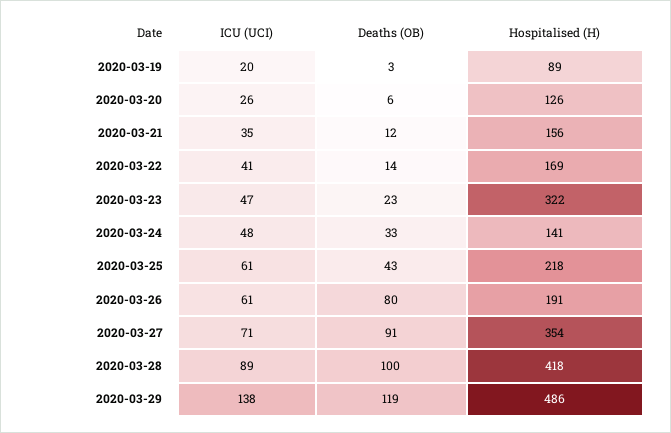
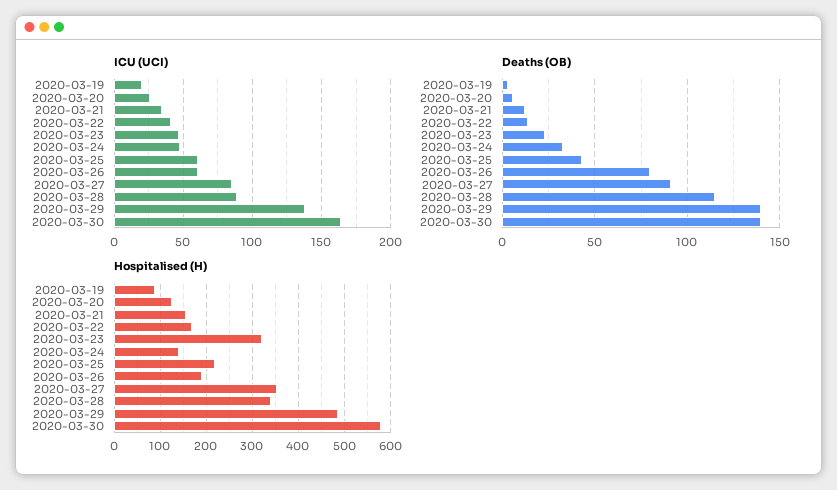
ICU (UCI), 2020-03-27: 71 -> 85
Deaths (OB), 2020-03-28: 100 -> 115
Hospitalised (H), 2020-03-28: 418 -> 340
Deaths (OB), 2020-03-29: 119 -> 140
ICU (UCI), 2020-03-30: none -> 165
Deaths (OB), 2020-03-30: none -> 140
Hospitalised (H), 2020-03-30: none -> 580

